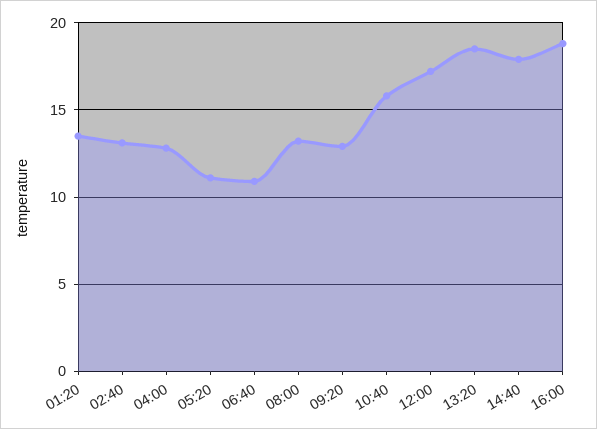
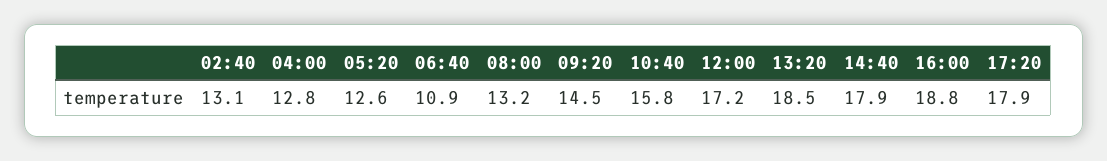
01:20: 13.5 -> none
05:20: 11 -> 12.6
09:20: 13 -> 14.5
17:20: none -> 17.9

